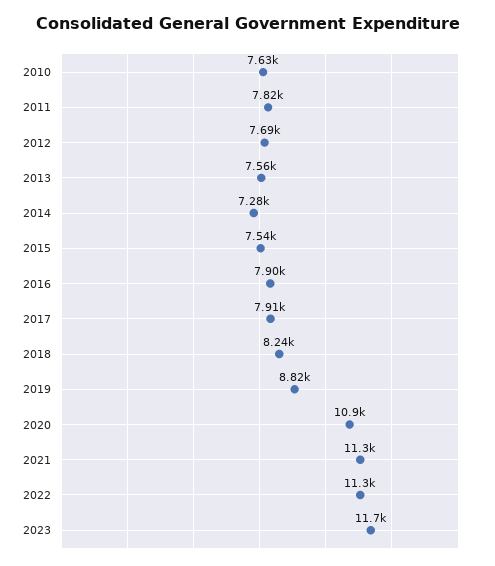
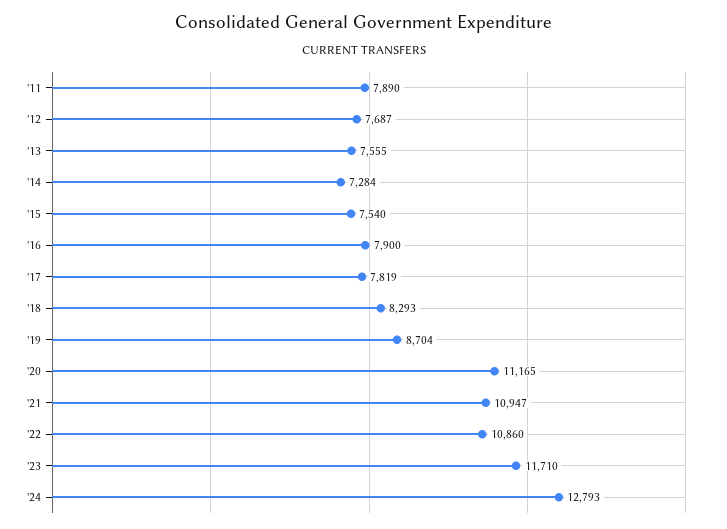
2010: 7630 -> none
2011: 7820 -> 7890
2017: 7910 -> 7819
2018: 8240 -> 8293
2019: 8820 -> 8704
2020: 10900 -> 11165
2021: 11300 -> 10947
2022: 11300 -> 10860
'24: none -> 12793

